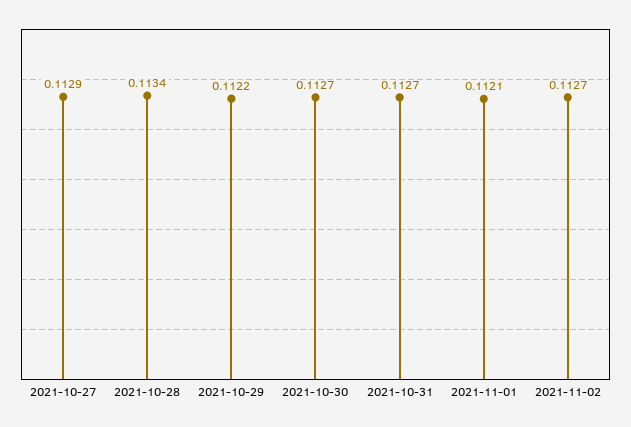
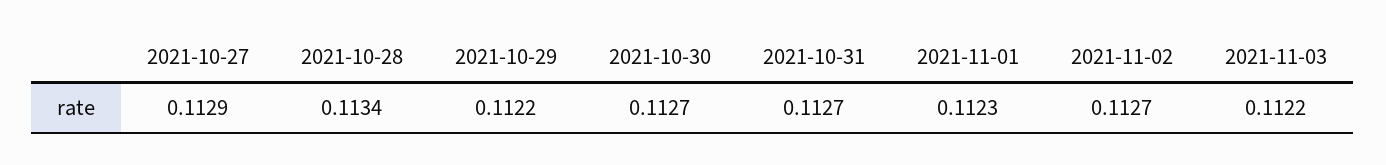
2021-11-01: 0.1121 -> 0.1123
2021-11-03: none -> 0.1122

